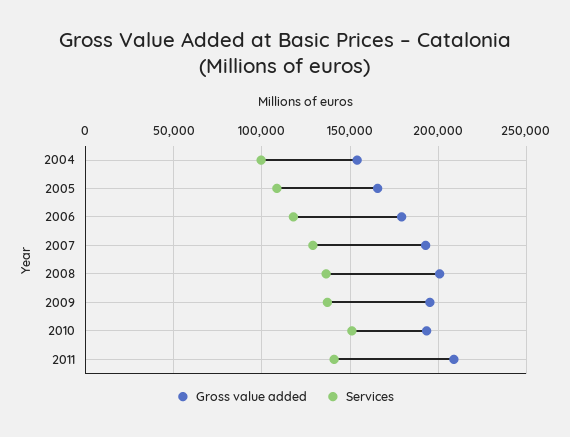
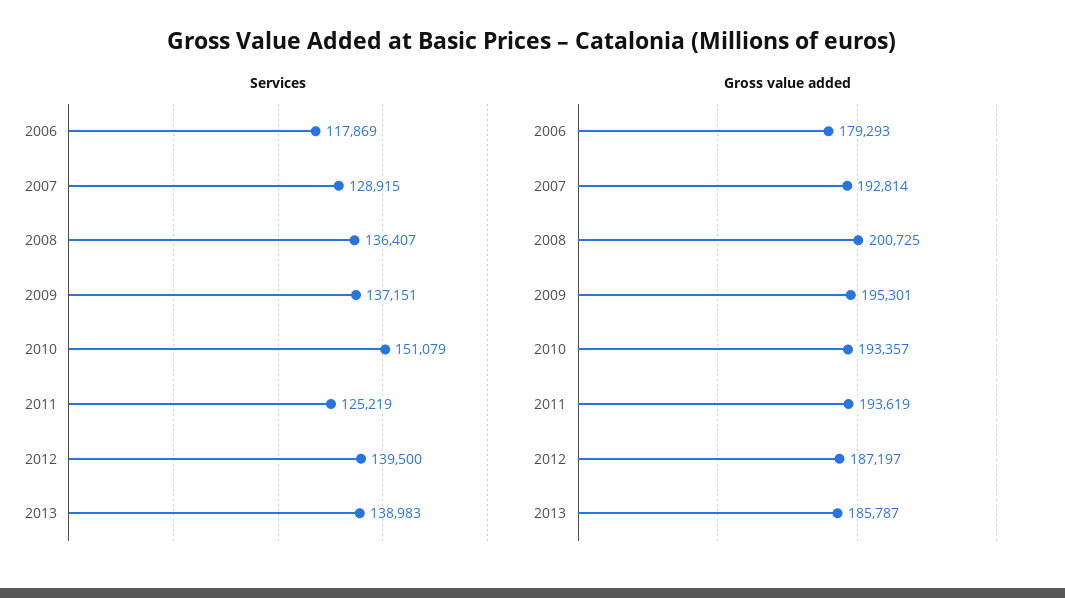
Gross value added, 2004: 155000 -> none
Services, 2004: 100000 -> none
Gross value added, 2005: 165000 -> none
Services, 2005: 110000 -> none
Gross value added, 2011: 210000 -> 193619
Services, 2011: 140000 -> 125219
Services, 2012: none -> 139500
Services, 2013: none -> 138983
Gross value added, 2012: none -> 187197
Gross value added, 2013: none -> 185787

